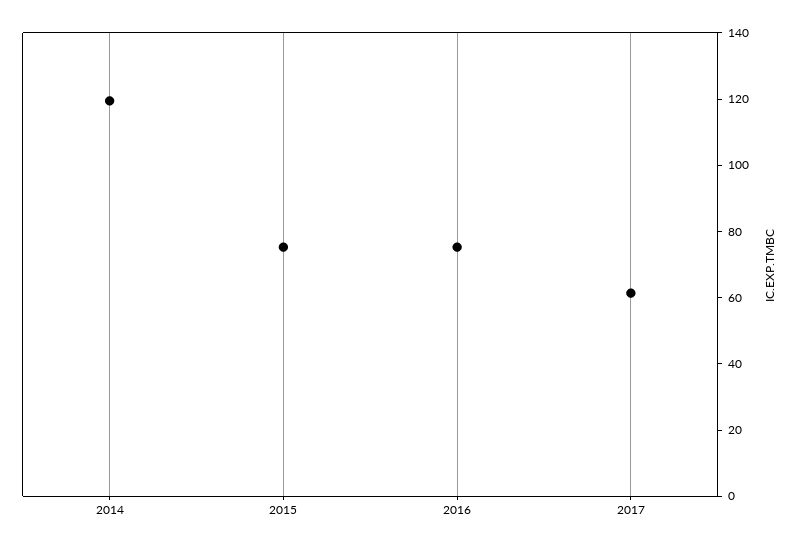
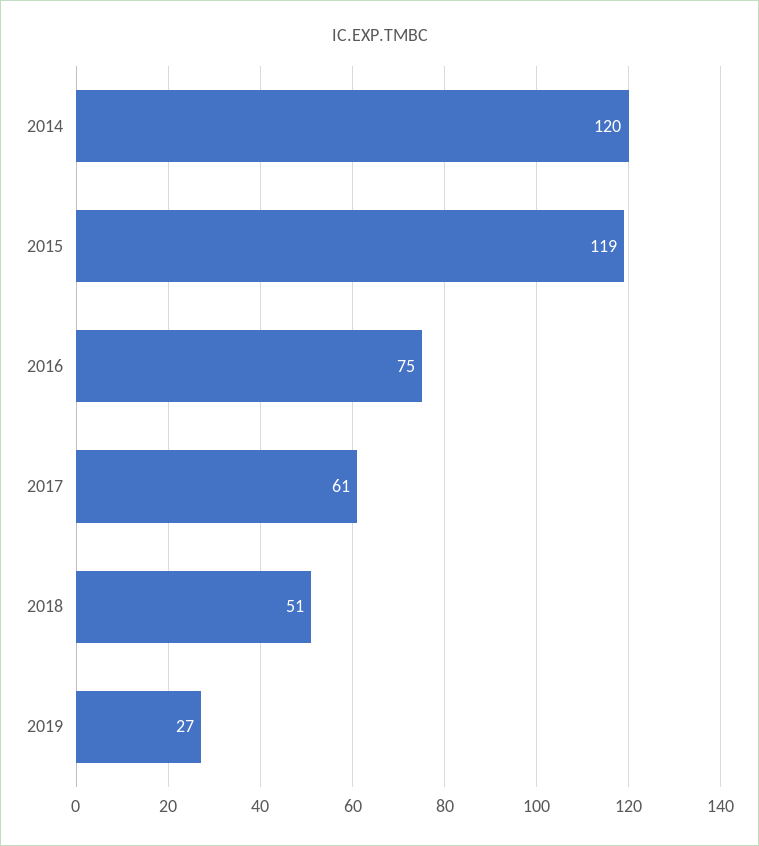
2015: 75 -> 119
2018: none -> 51
2019: none -> 27

